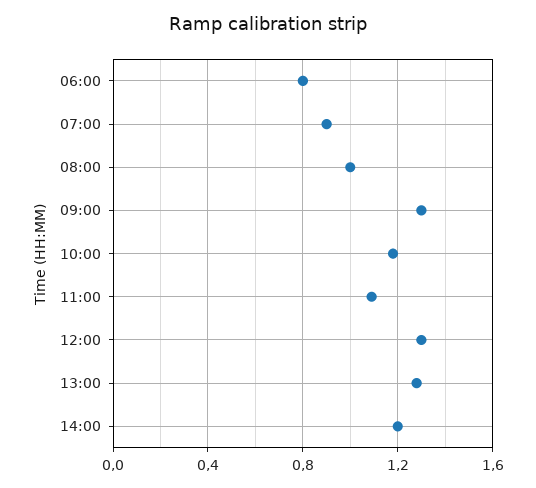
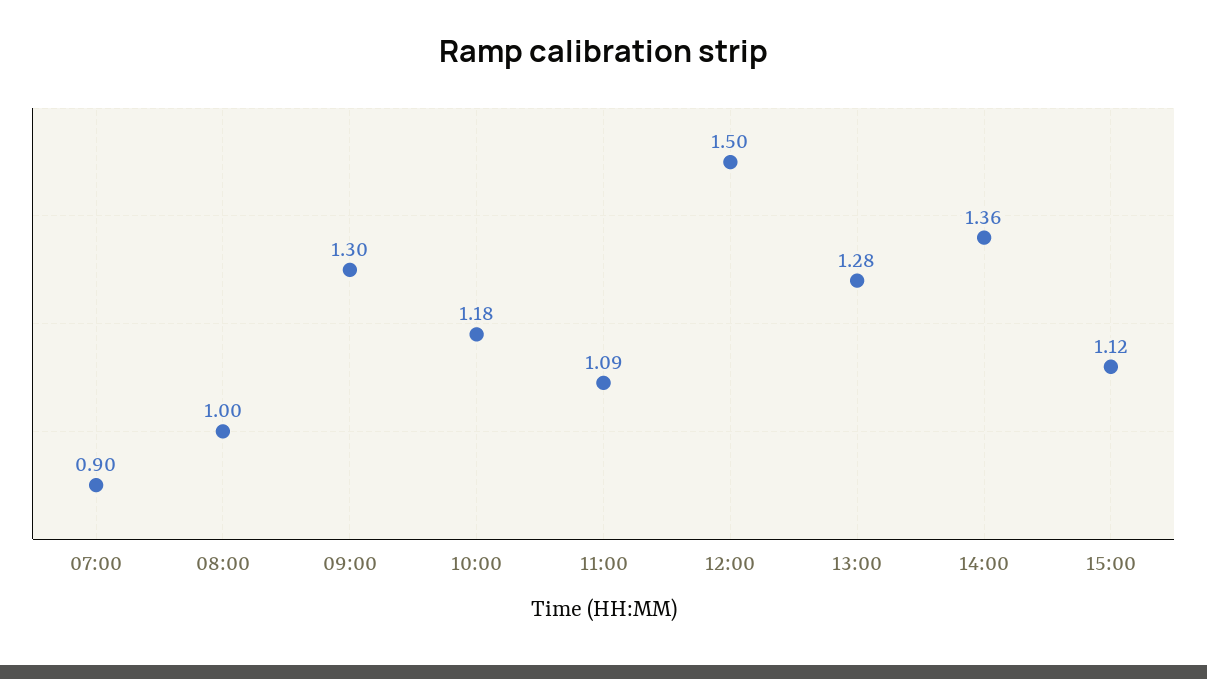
06:00: 0.8 -> none
12:00: 1.3 -> 1.5
14:00: 1.2 -> 1.36
15:00: none -> 1.12

